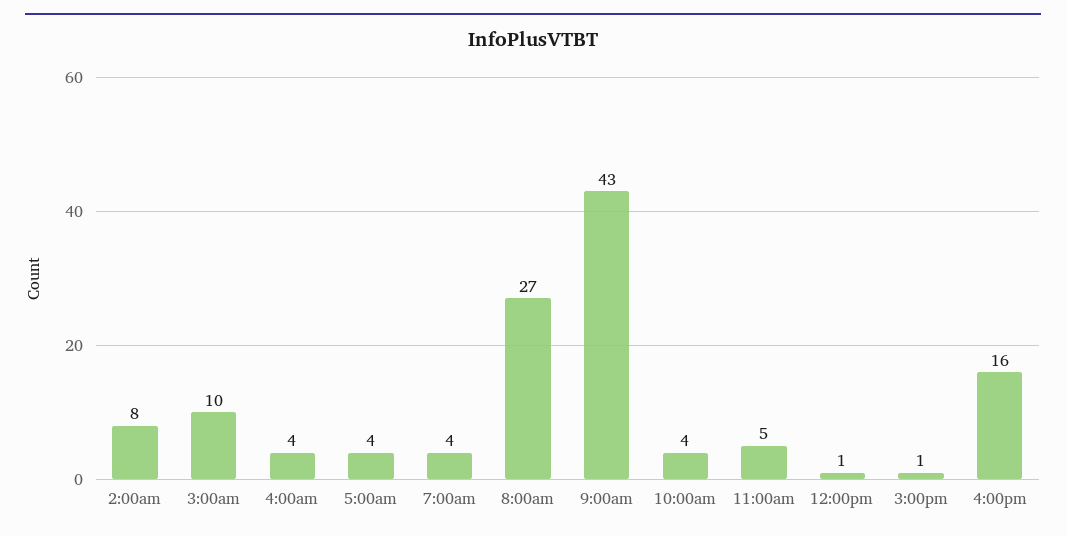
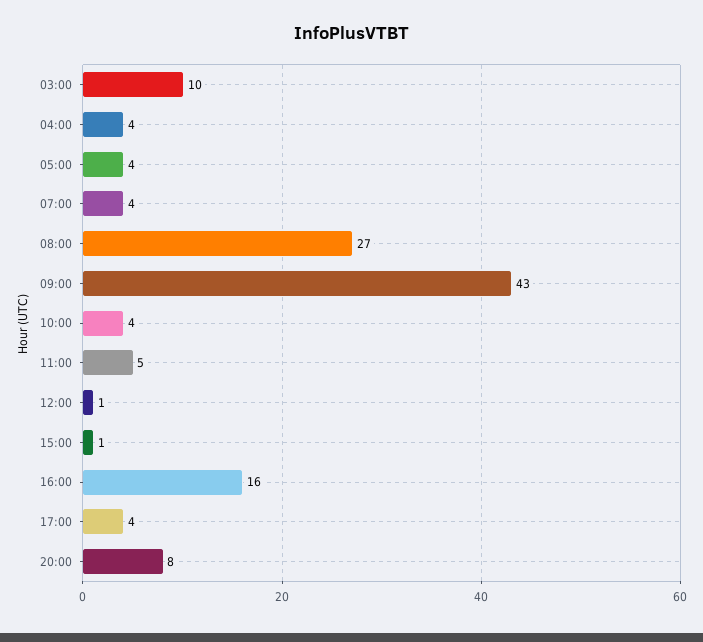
2:00am: 8 -> none
17:00: none -> 4
20:00: none -> 8

